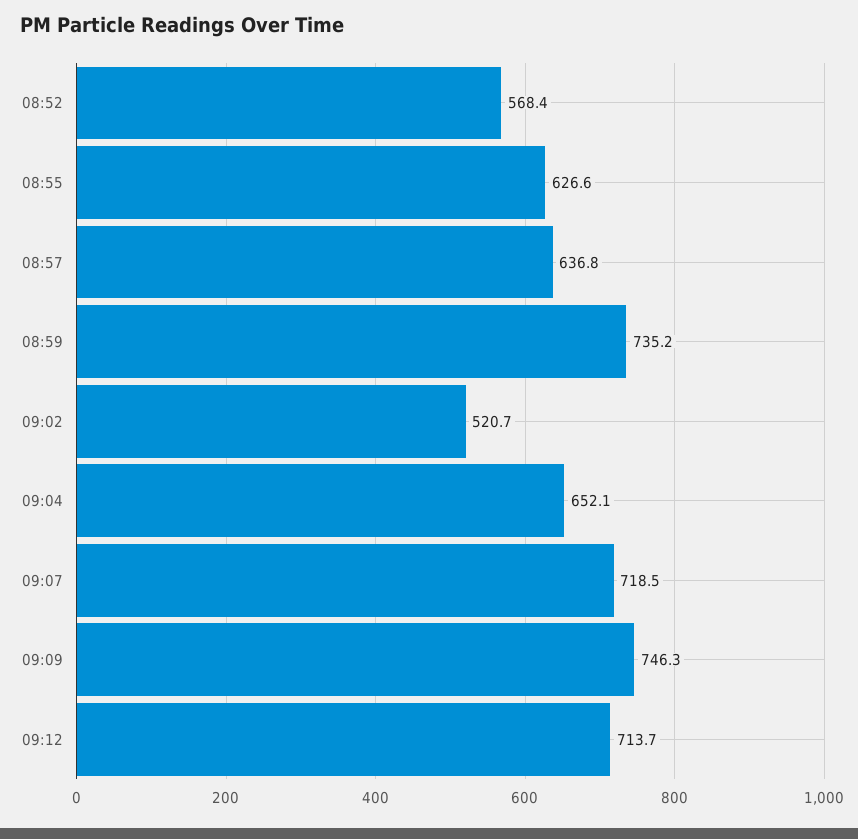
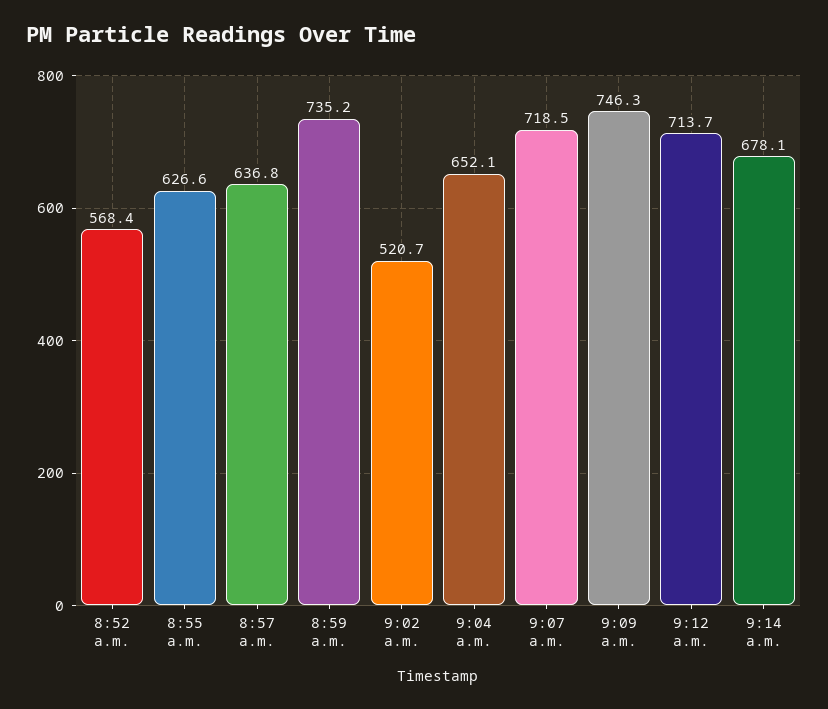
9:14 a.m.: none -> 678.1

